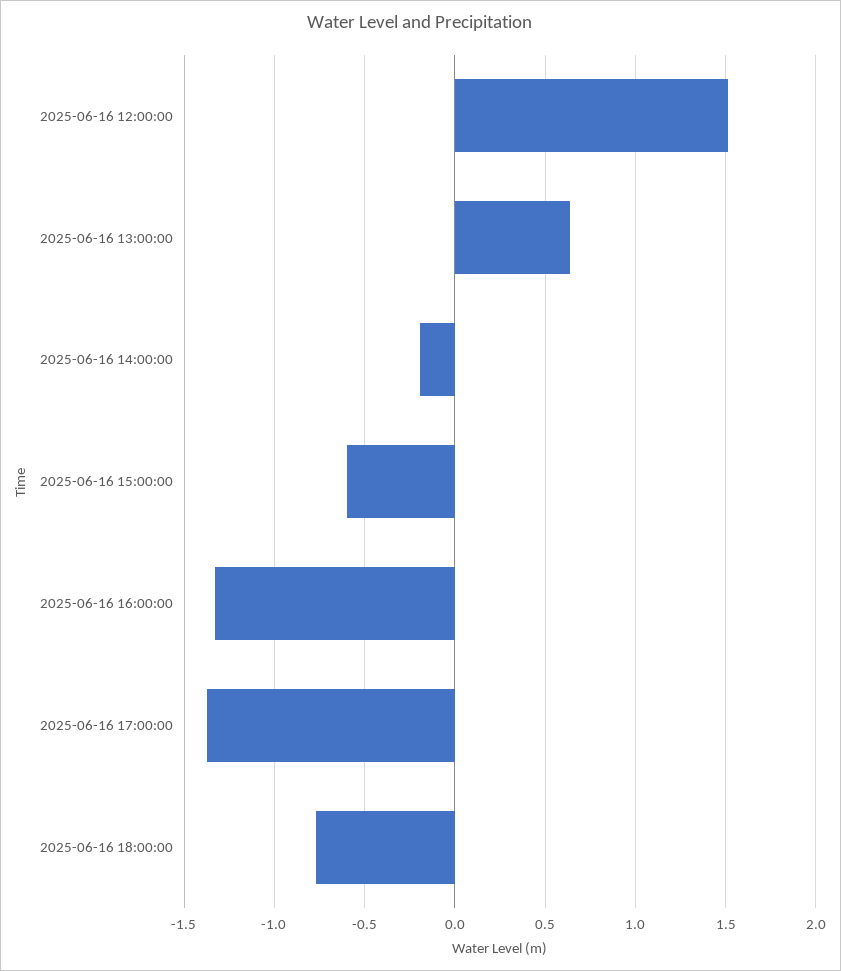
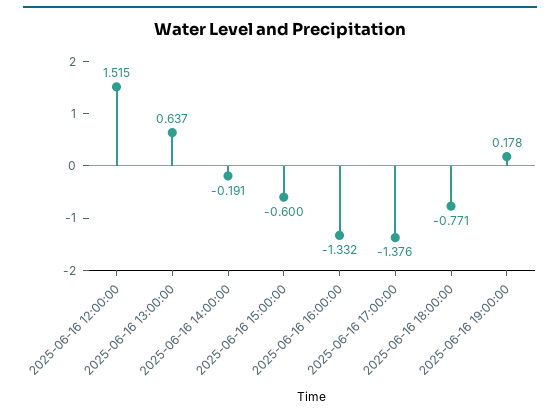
2025-06-16 19:00:00: none -> 0.178

